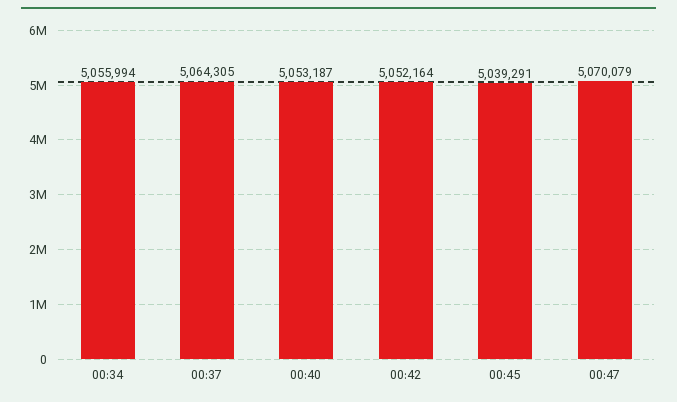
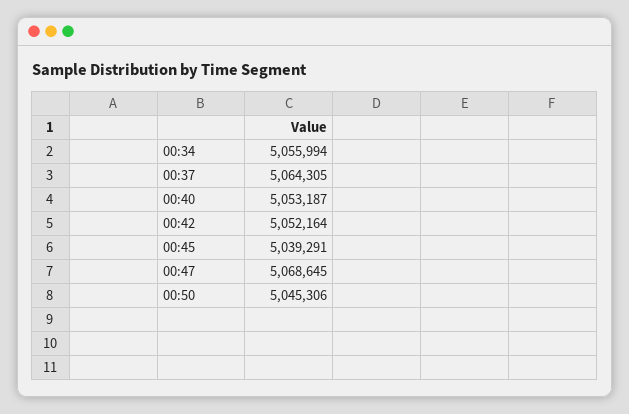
00:47: 5070079 -> 5068645
00:50: none -> 5045306

